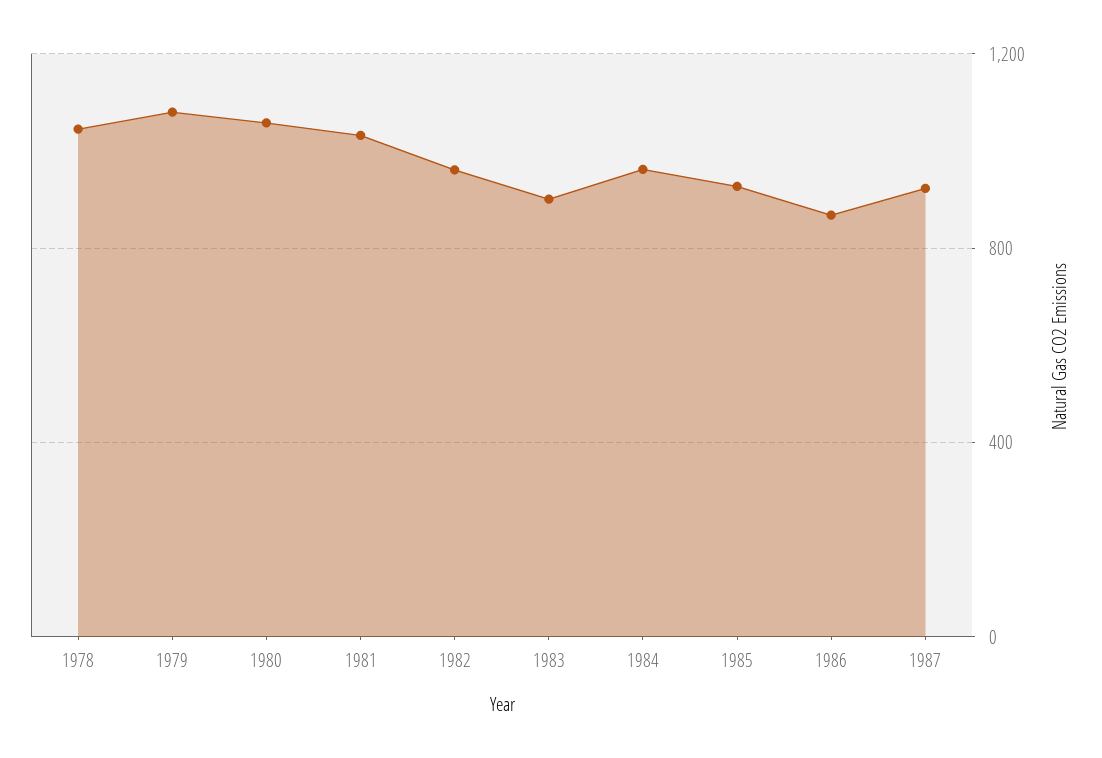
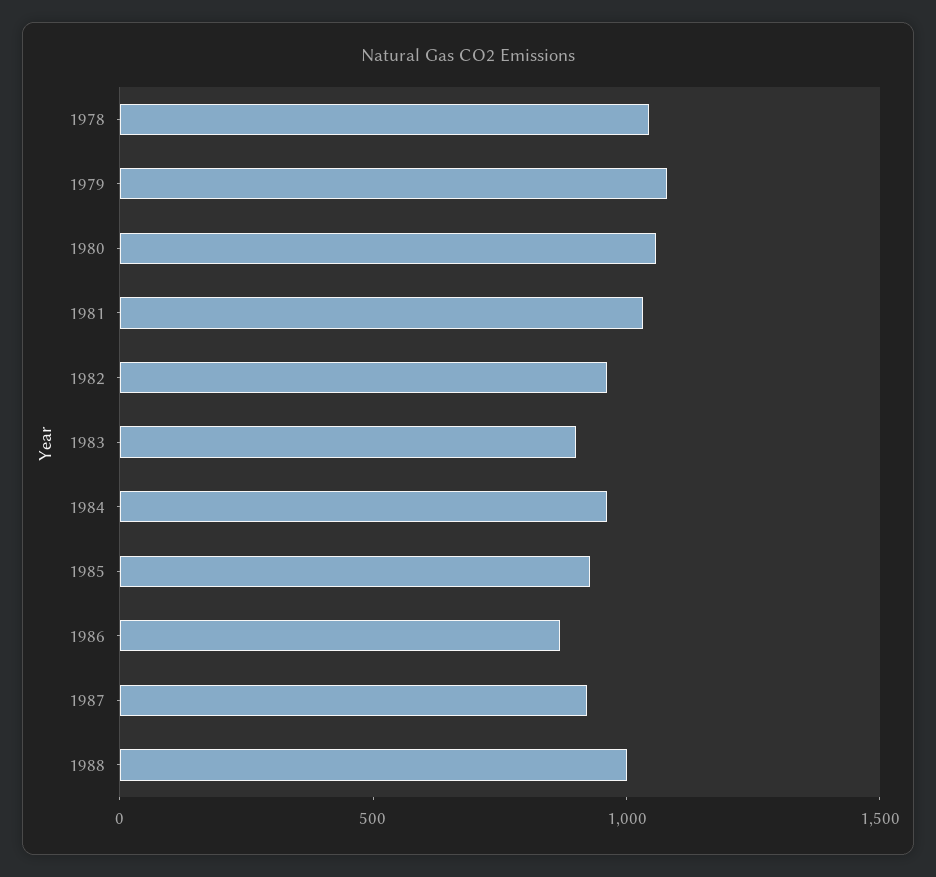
1988: none -> 1000

